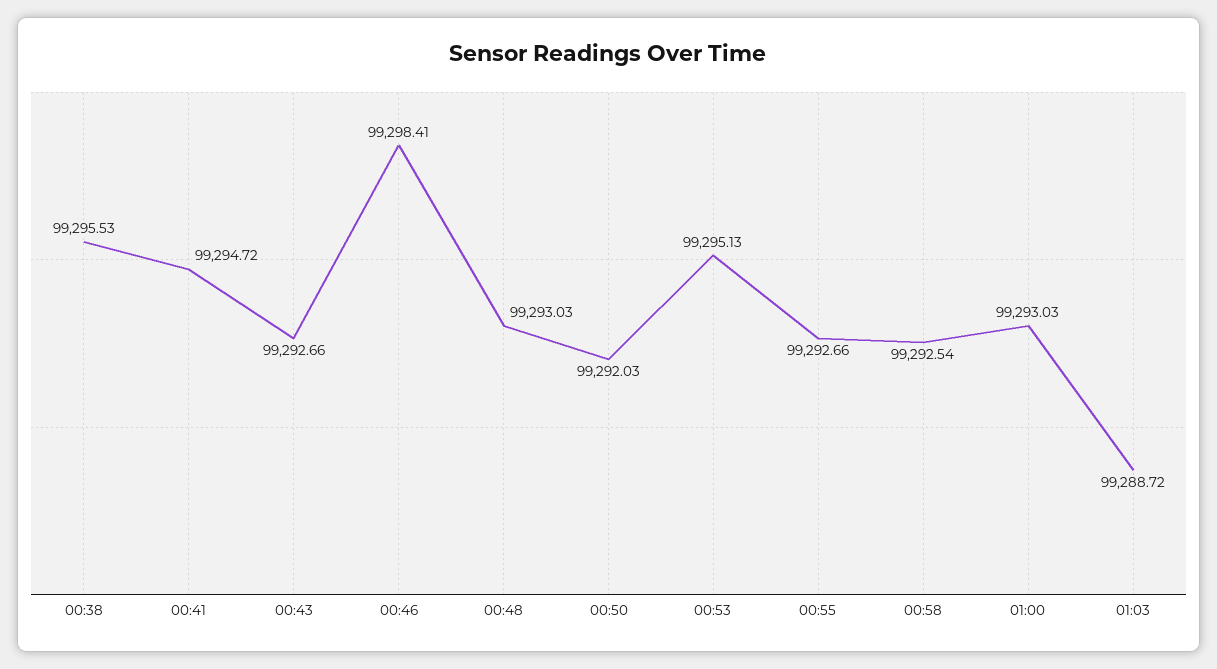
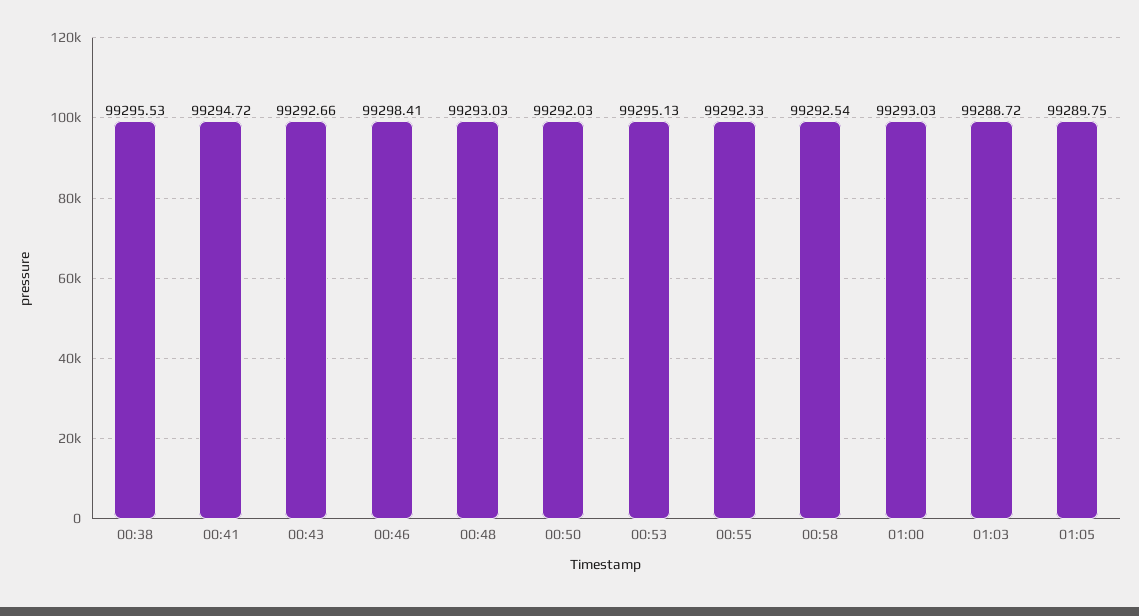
00:55: 99292.66 -> 99292.33
01:05: none -> 99289.75

